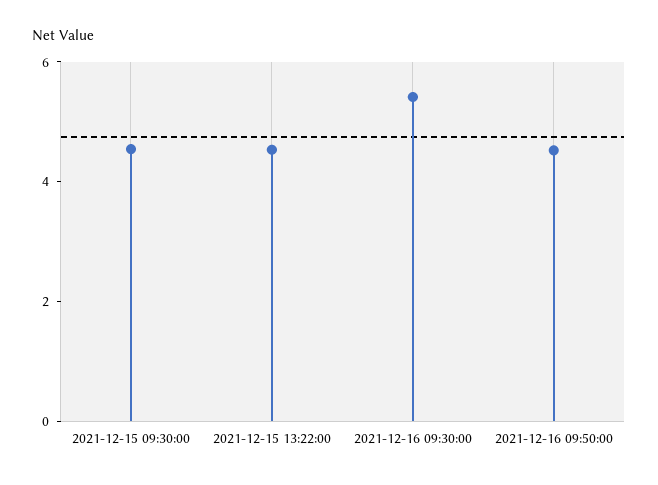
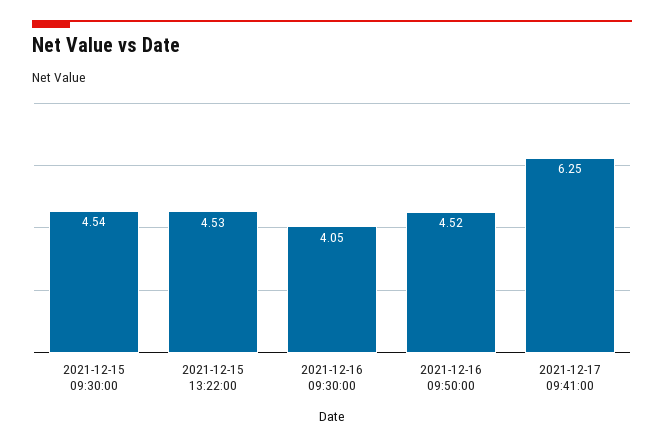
2021-12-16 09:30:00: 5.5 -> 4.05
2021-12-17 09:41:00: none -> 6.25

